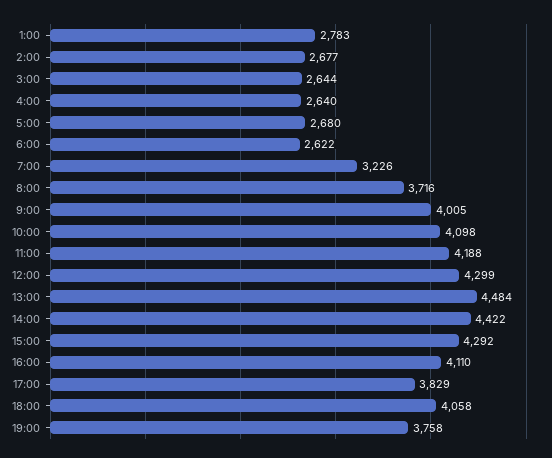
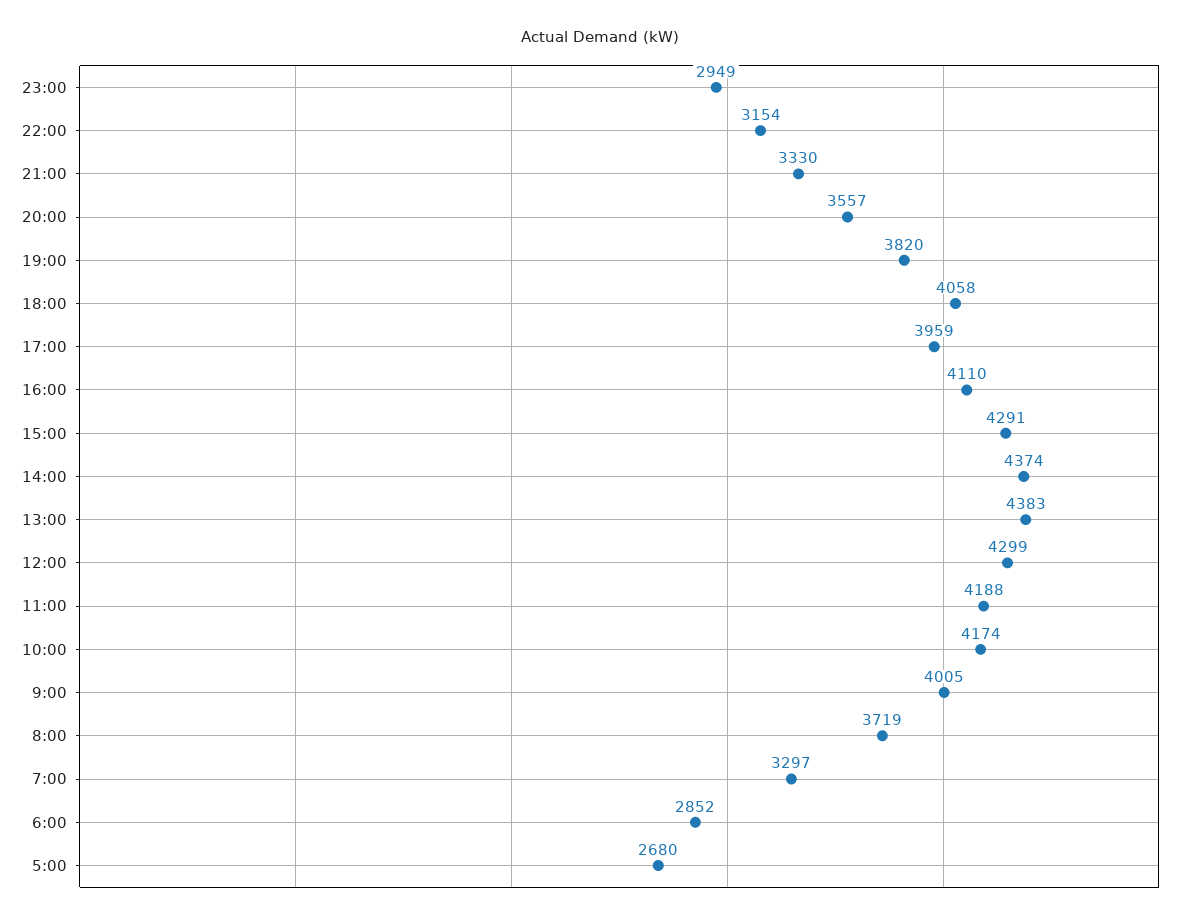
1:00: 2783 -> none
2:00: 2677 -> none
3:00: 2644 -> none
4:00: 2640 -> none
6:00: 2622 -> 2852
7:00: 3226 -> 3297
8:00: 3716 -> 3719
10:00: 4098 -> 4174
13:00: 4484 -> 4383
14:00: 4422 -> 4374
15:00: 4292 -> 4291
17:00: 3829 -> 3959
19:00: 3758 -> 3820
23:00: none -> 2949
22:00: none -> 3154
21:00: none -> 3330
20:00: none -> 3557

